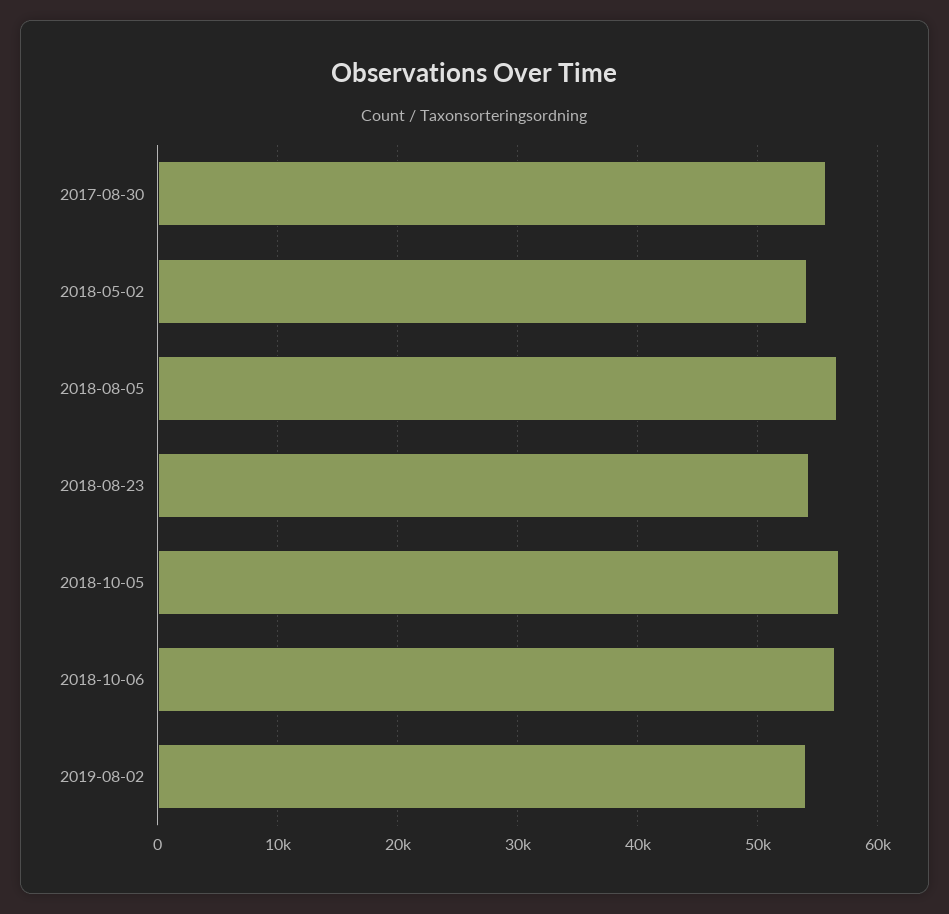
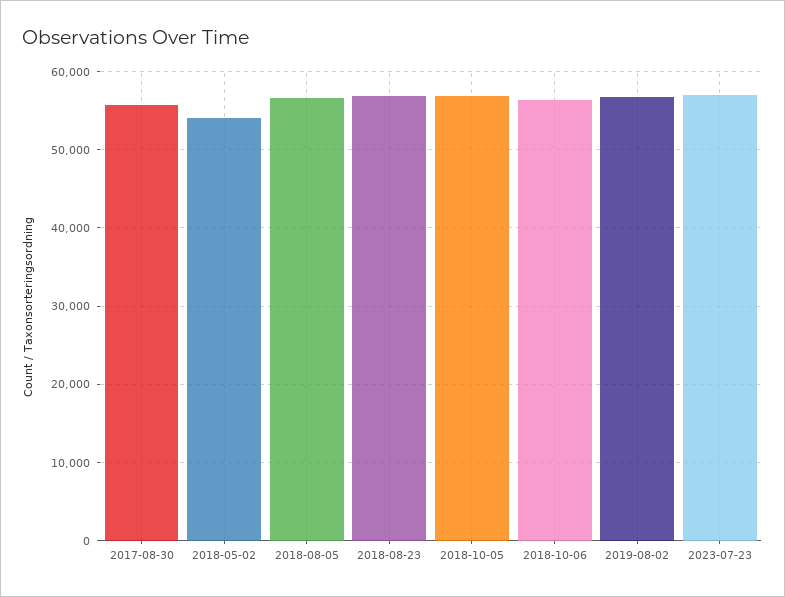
2018-08-23: 54000 -> 57000
2019-08-02: 54000 -> 57000
2023-07-23: none -> 57000

